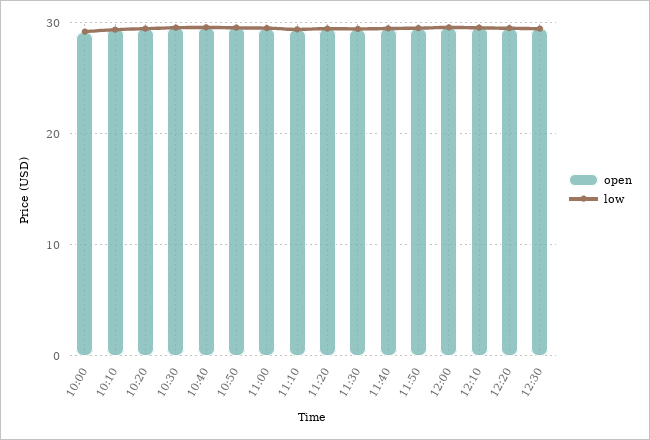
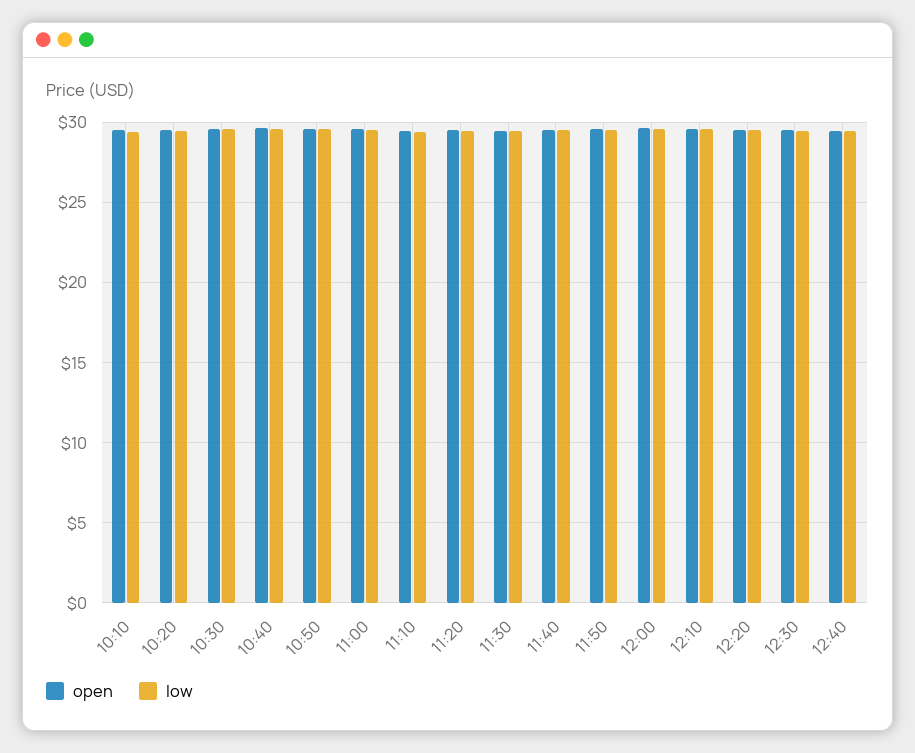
open, 10:00: 29 -> none
low, 10:00: 29 -> none
open, 12:40: none -> 29.5
low, 12:40: none -> 29.5

